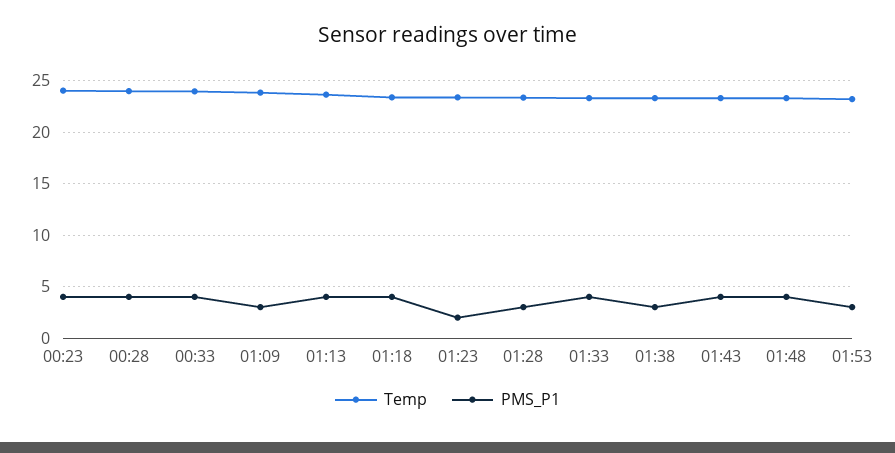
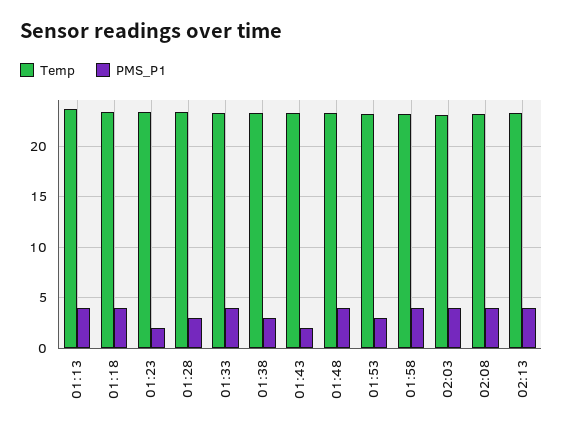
Temp, 00:23: 24 -> none
PMS_P1, 00:23: 4 -> none
Temp, 00:28: 24 -> none
PMS_P1, 00:28: 4 -> none
Temp, 00:33: 24 -> none
PMS_P1, 00:33: 4 -> none
Temp, 01:09: 24 -> none
PMS_P1, 01:09: 3 -> none
PMS_P1, 01:43: 4 -> 2
Temp, 01:58: none -> 23
PMS_P1, 01:58: none -> 4
Temp, 02:03: none -> 23
PMS_P1, 02:03: none -> 4
Temp, 02:08: none -> 23
PMS_P1, 02:08: none -> 4
Temp, 02:13: none -> 23
PMS_P1, 02:13: none -> 4

